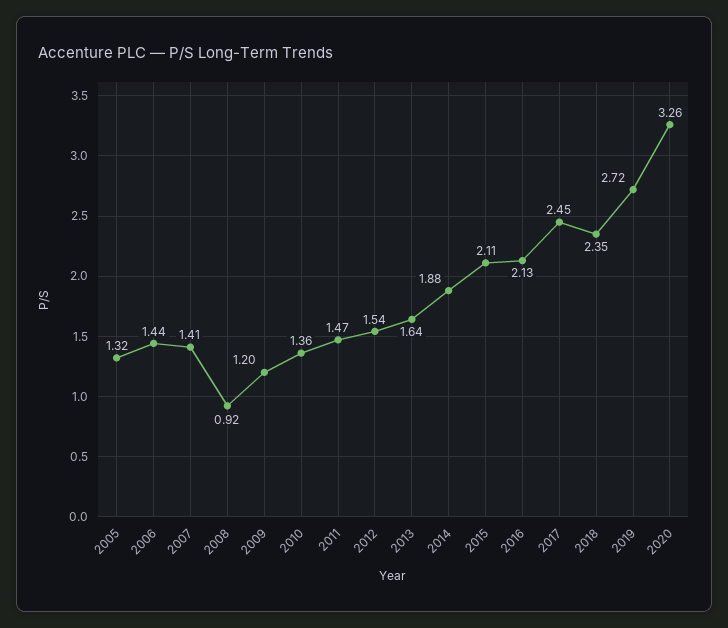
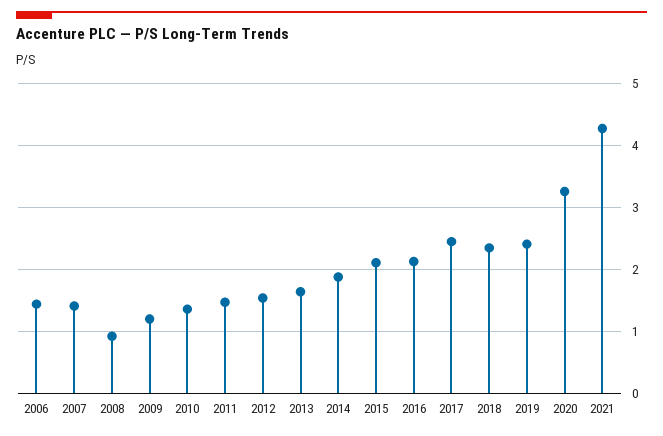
2005: 1.32 -> none
2019: 2.72 -> 2.4
2021: none -> 4.3

